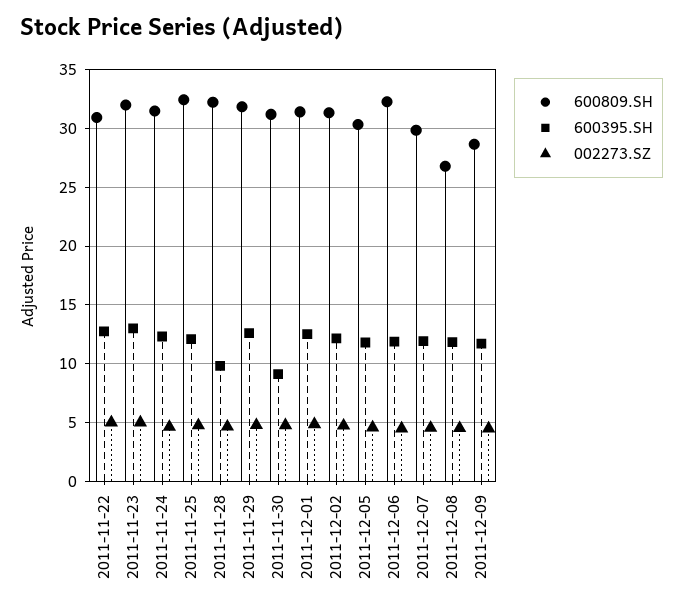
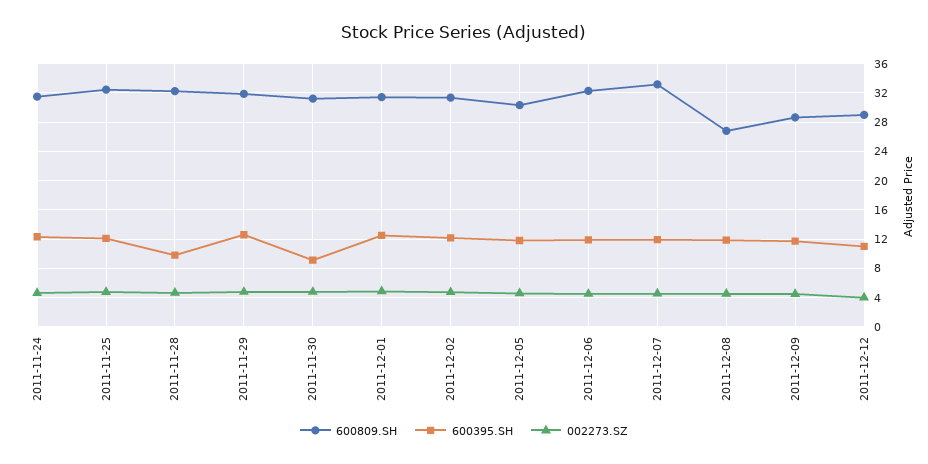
600809.SH, 2011-11-22: 31 -> none
600395.SH, 2011-11-22: 13 -> none
002273.SZ, 2011-11-22: 5 -> none
600809.SH, 2011-11-23: 32 -> none
600395.SH, 2011-11-23: 13 -> none
002273.SZ, 2011-11-23: 5 -> none
600809.SH, 2011-12-07: 30 -> 33
600809.SH, 2011-12-12: none -> 29
600395.SH, 2011-12-12: none -> 11
002273.SZ, 2011-12-12: none -> 4

